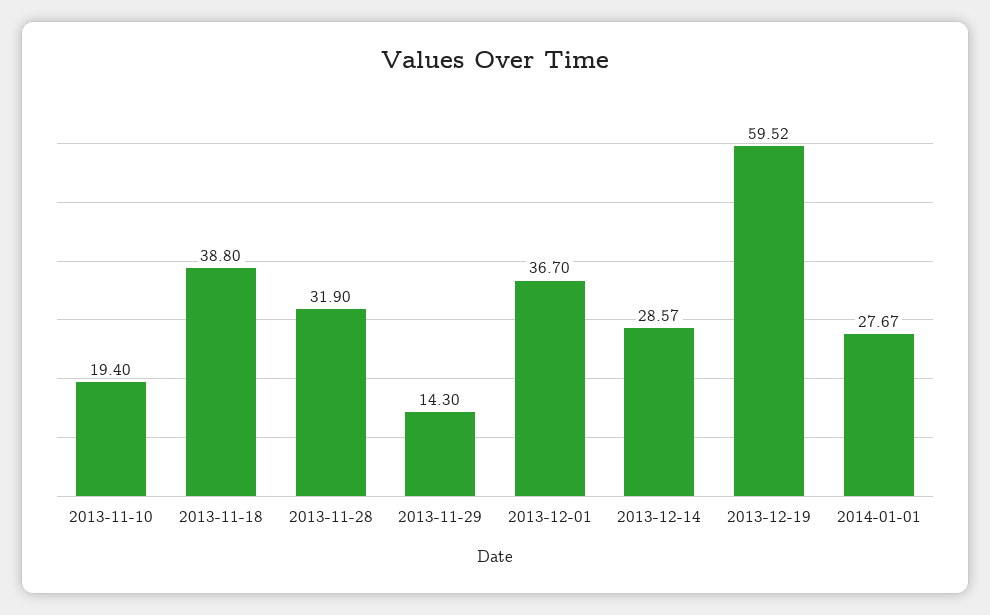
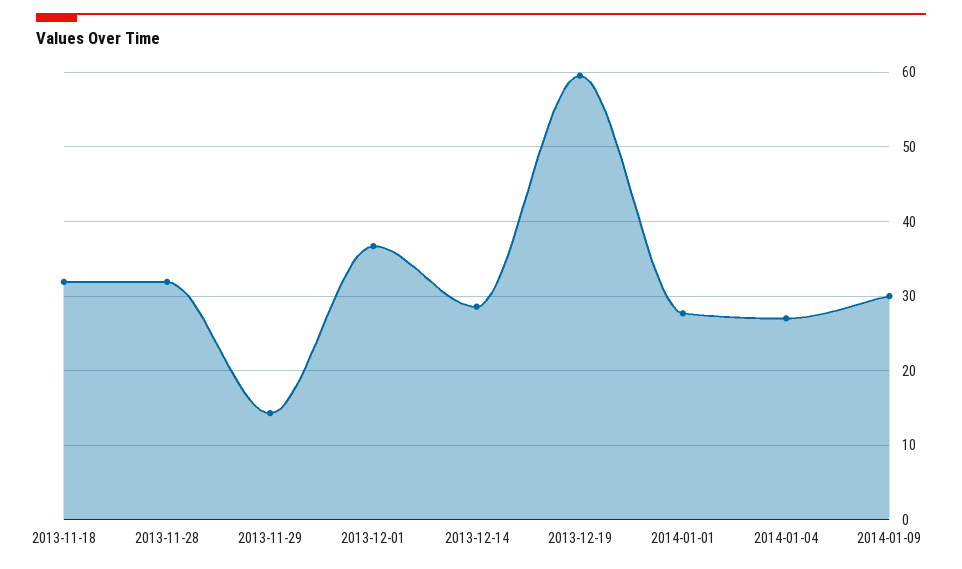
2013-11-10: 19.4 -> none
2013-11-18: 38.8 -> 32
2014-01-04: none -> 27
2014-01-09: none -> 30

